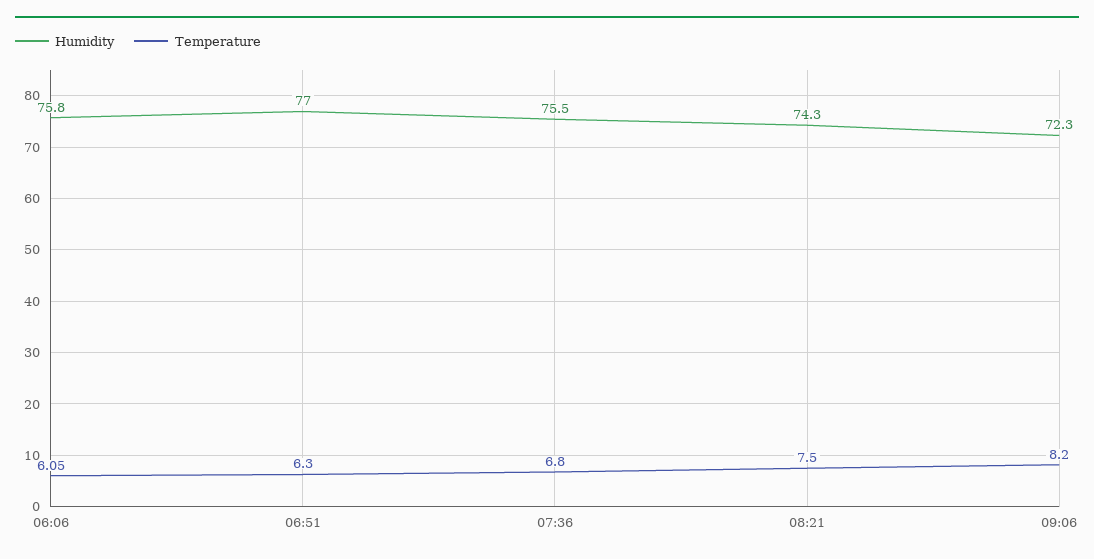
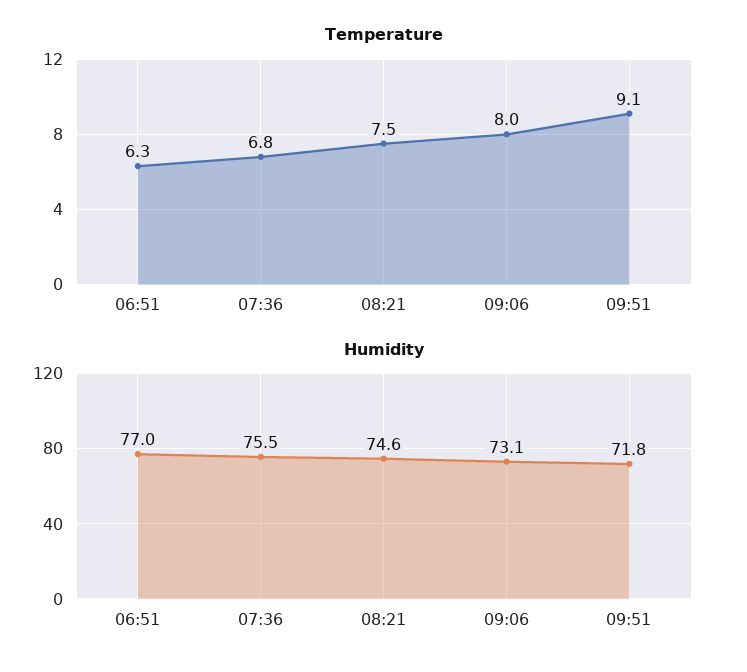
Humidity, 06:06: 75.8 -> none
Temperature, 06:06: 6.05 -> none
Humidity, 08:21: 74.3 -> 74.6
Humidity, 09:06: 72.3 -> 73.1
Temperature, 09:06: 8.2 -> 8
Temperature, 09:51: none -> 9.1
Humidity, 09:51: none -> 71.8

